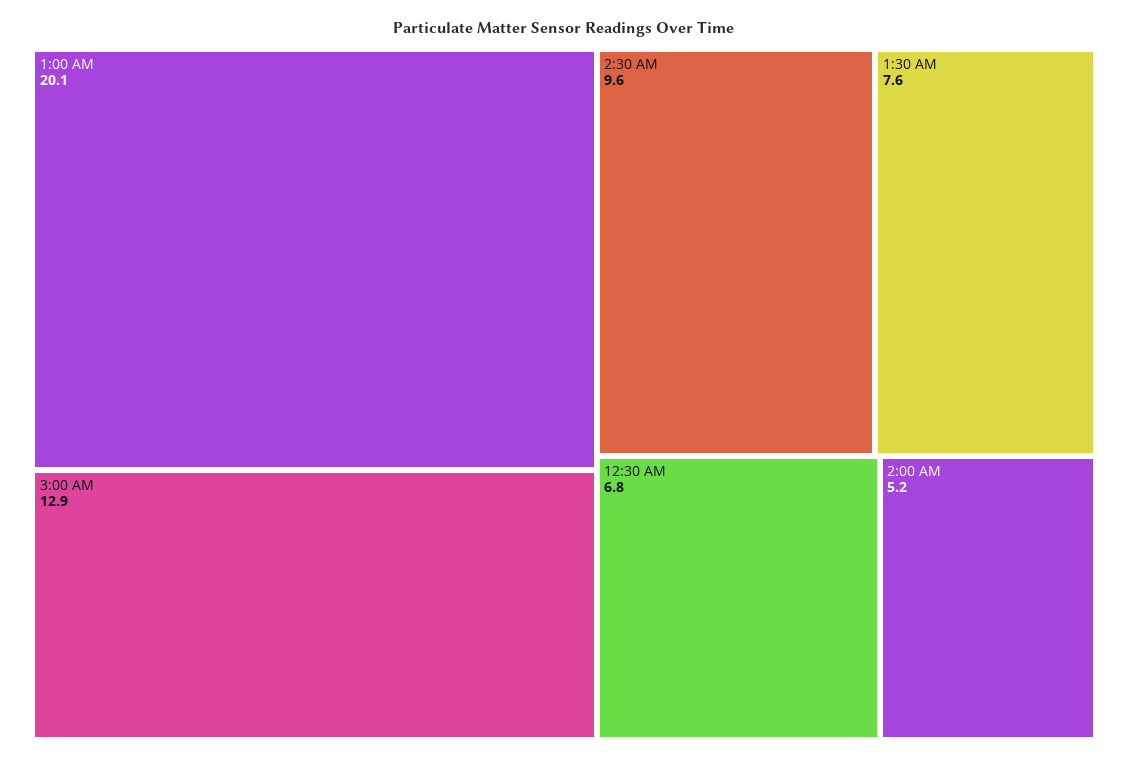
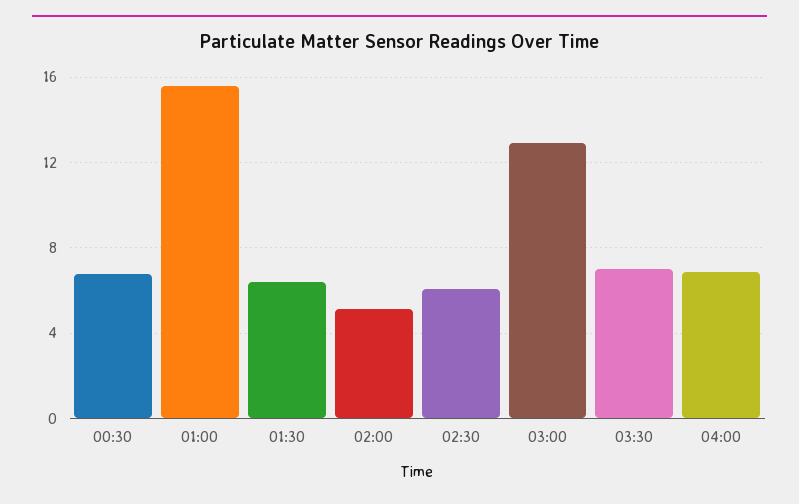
1:00 AM: 20.1 -> 15.5
2:30 AM: 9.6 -> 6
1:30 AM: 7.6 -> 6.5
03:30: none -> 7
04:00: none -> 7

